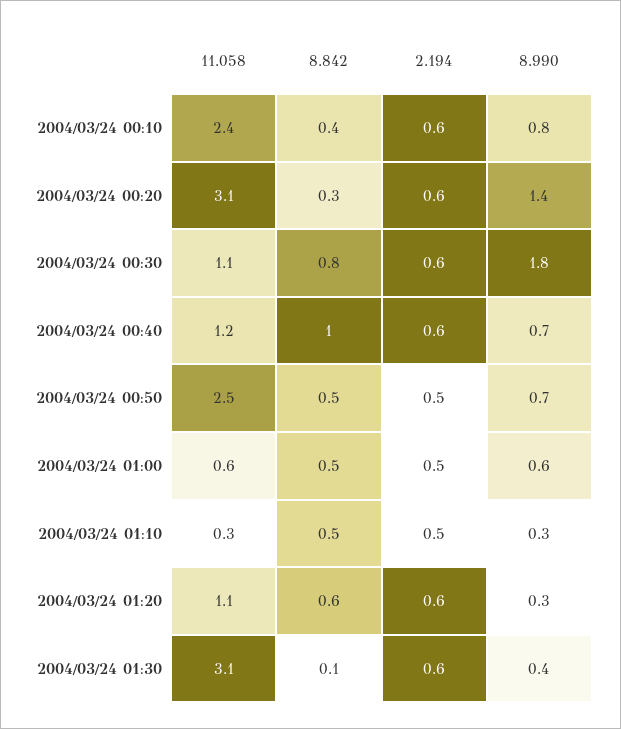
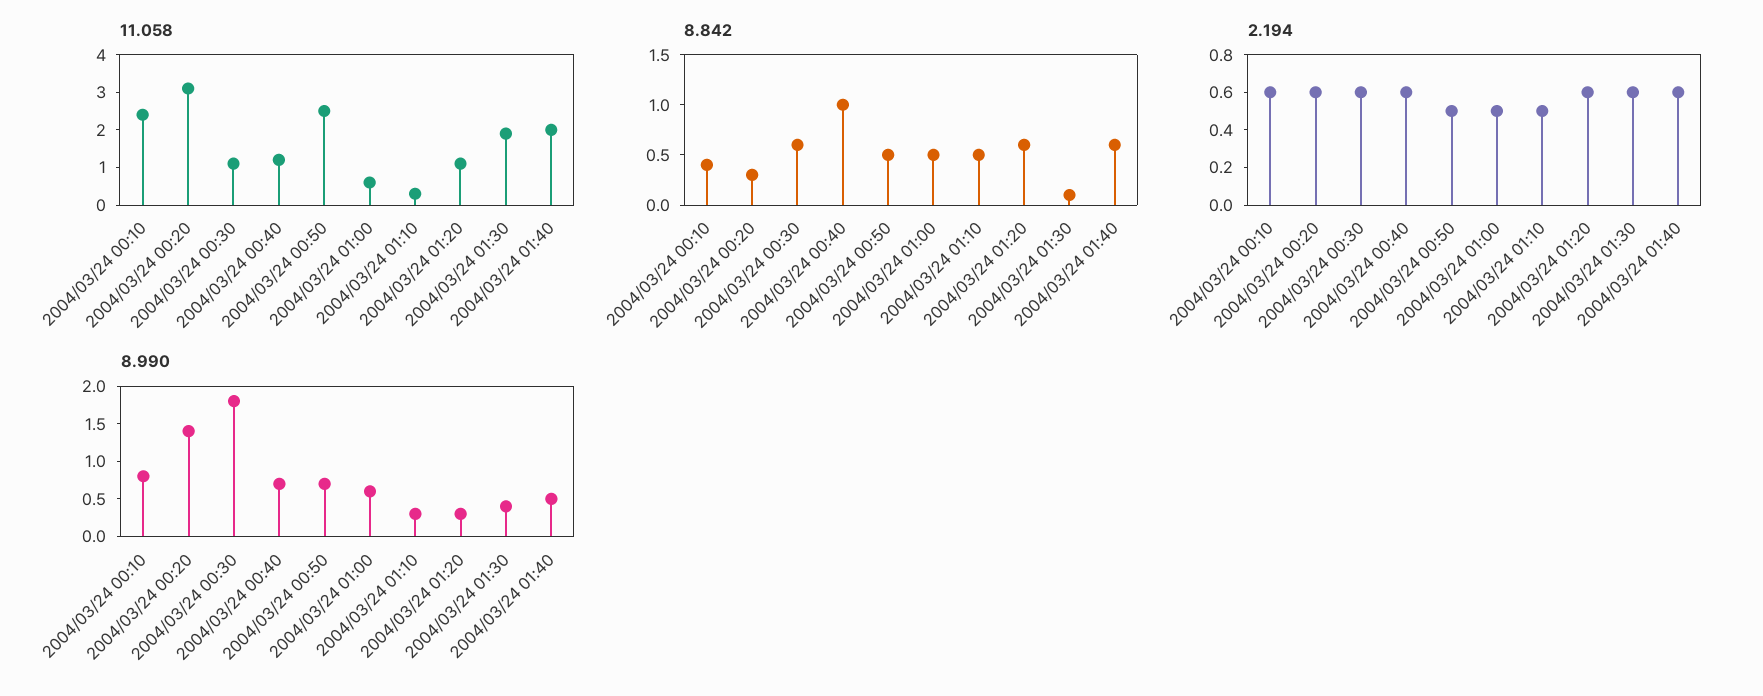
8.842, 2004/03/24 00:30: 0.8 -> 0.6
11.058, 2004/03/24 01:30: 3.1 -> 2
11.058, 2004/03/24 01:40: none -> 2
8.842, 2004/03/24 01:40: none -> 0.6
2.194, 2004/03/24 01:40: none -> 0.6
8.990, 2004/03/24 01:40: none -> 0.5

